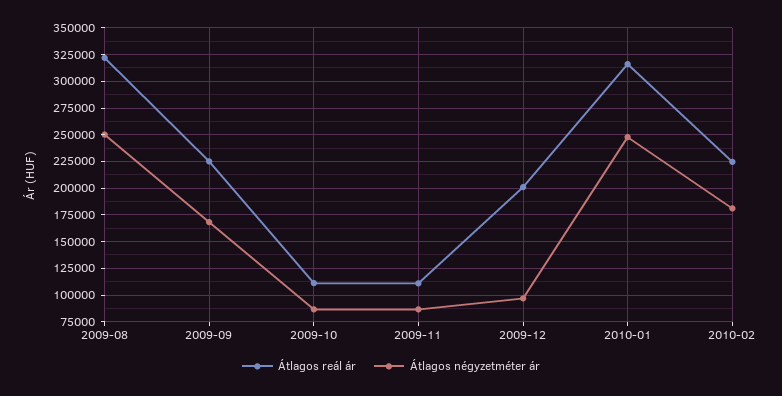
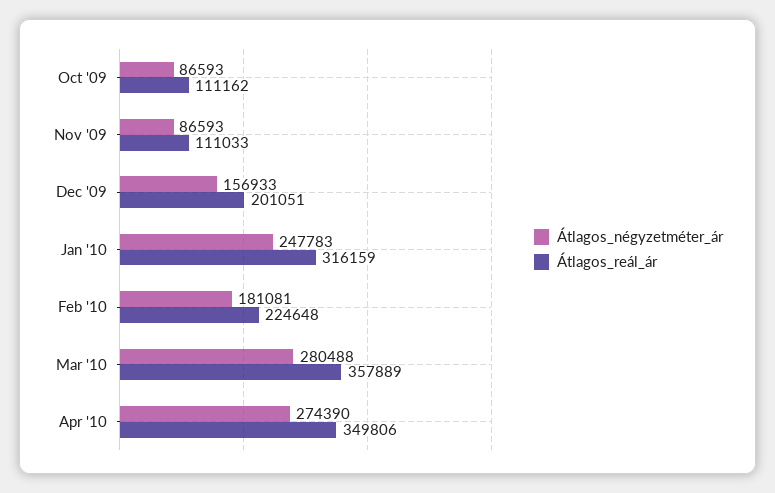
Átlagos reál ár, 2009-08: 325000 -> none
Átlagos négyzetméter ár, 2009-08: 250000 -> none
Átlagos reál ár, 2009-09: 225000 -> none
Átlagos négyzetméter ár, 2009-09: 175000 -> none
Átlagos négyzetméter ár, 2009-12: 100000 -> 156933
Átlagos négyzetméter ár, Mar '10: none -> 280488
Átlagos reál ár, Mar '10: none -> 357889
Átlagos négyzetméter ár, Apr '10: none -> 274390
Átlagos reál ár, Apr '10: none -> 349806

